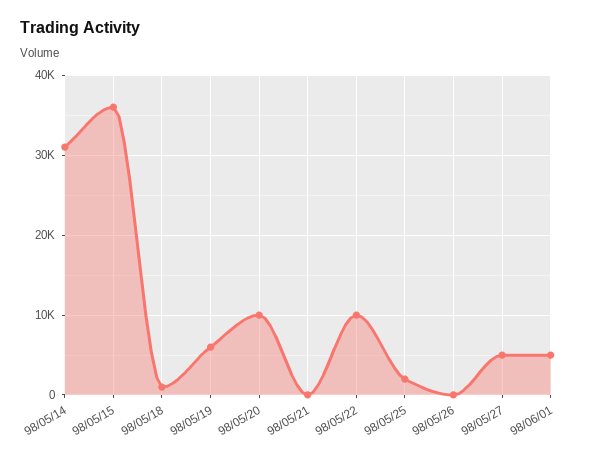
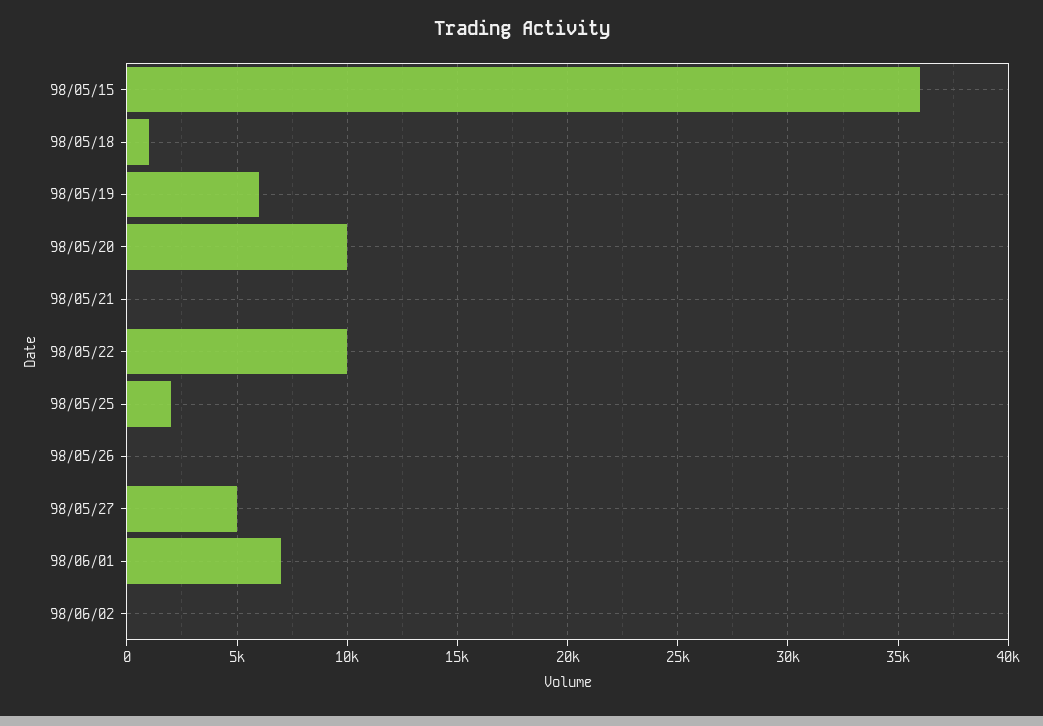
98/05/14: 31000 -> none
98/06/01: 5000 -> 7000
98/06/02: none -> 0

